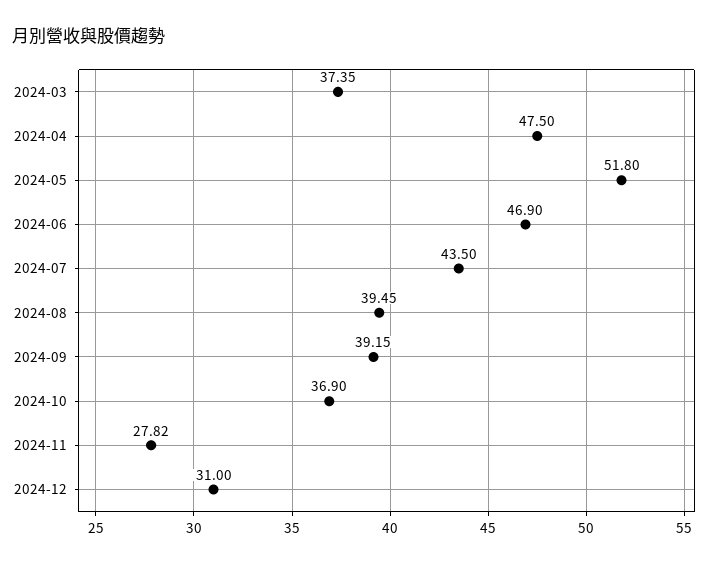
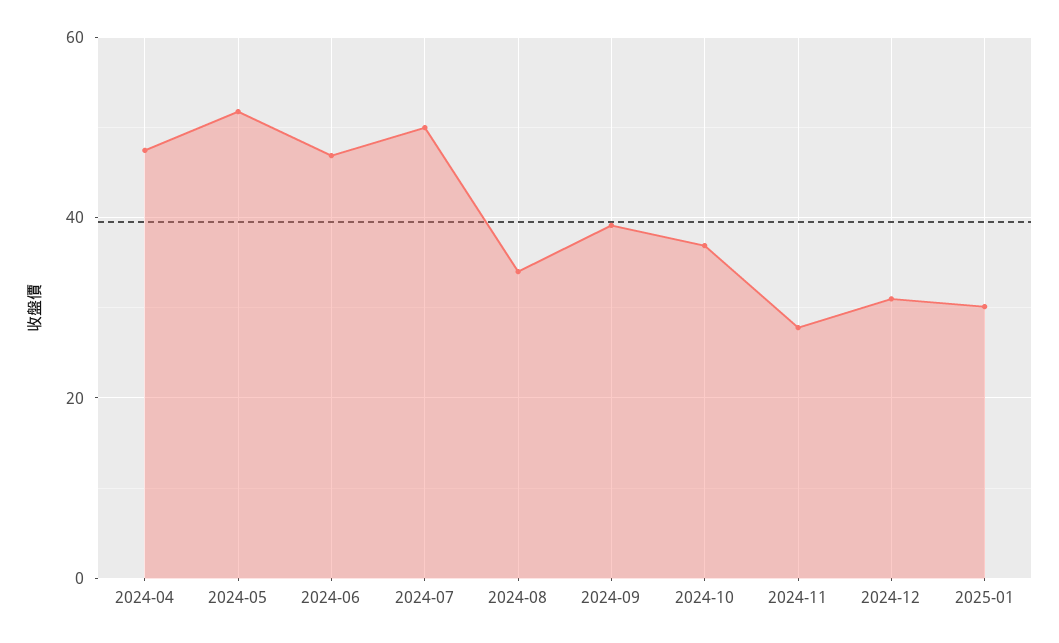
2024-03: 37.35 -> none
2024-07: 43.5 -> 50
2024-08: 39.45 -> 34
2025-01: none -> 30

